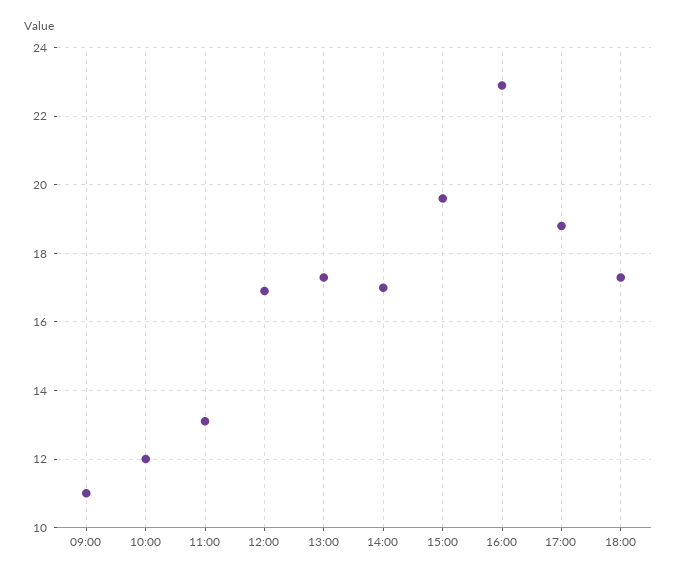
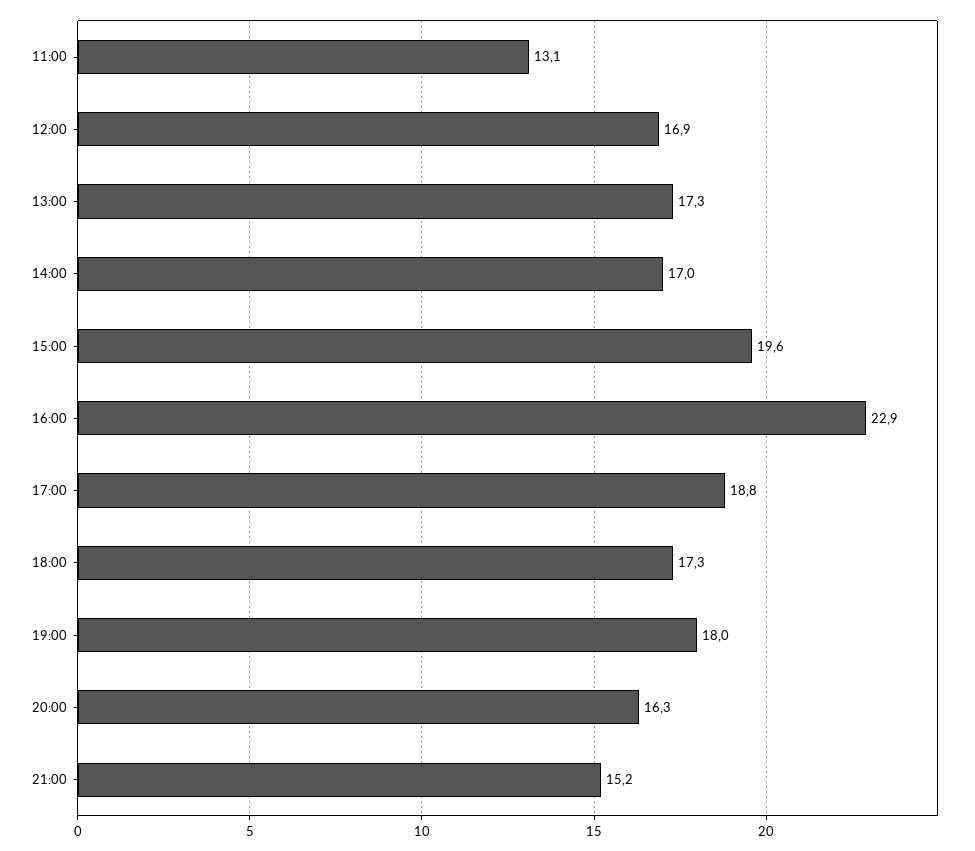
09:00: 11 -> none
10:00: 12 -> none
19:00: none -> 18
20:00: none -> 16.3
21:00: none -> 15.2

